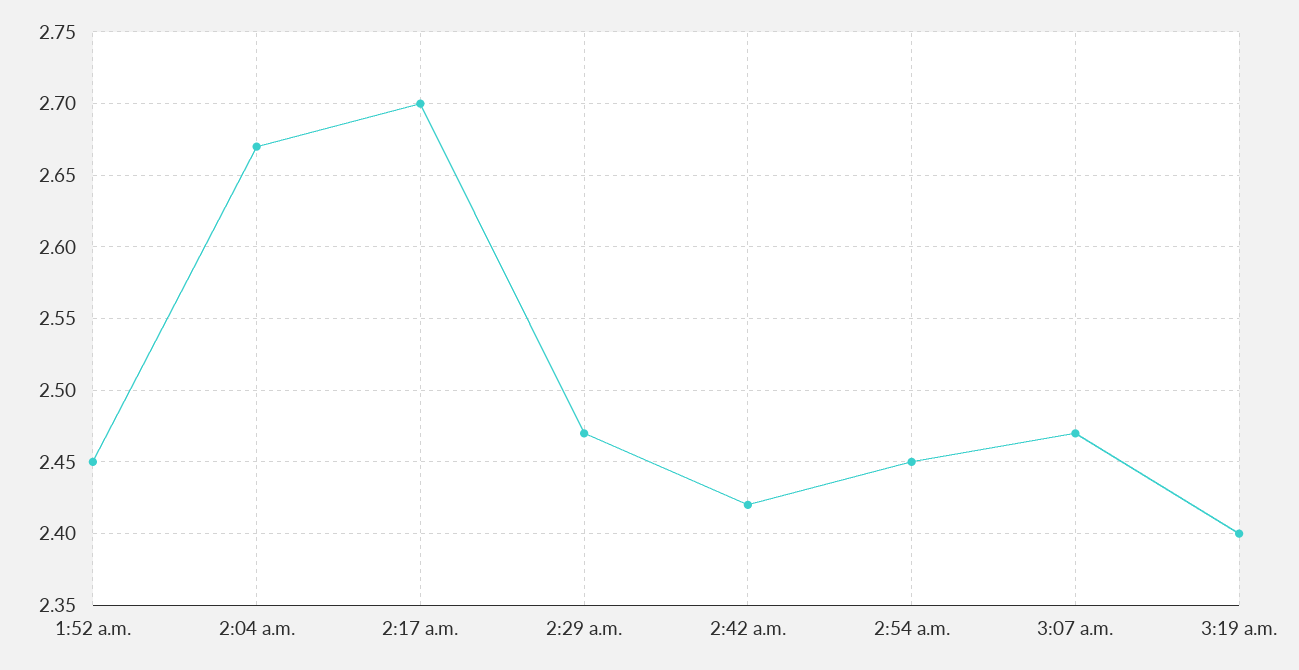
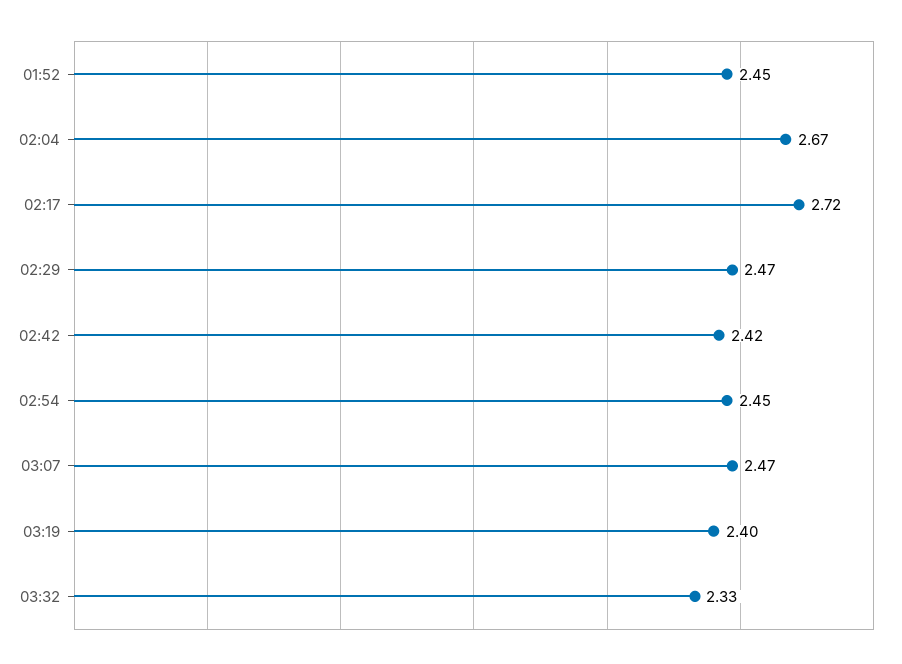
2:17 a.m.: 2.7 -> 2.72
03:32: none -> 2.33

